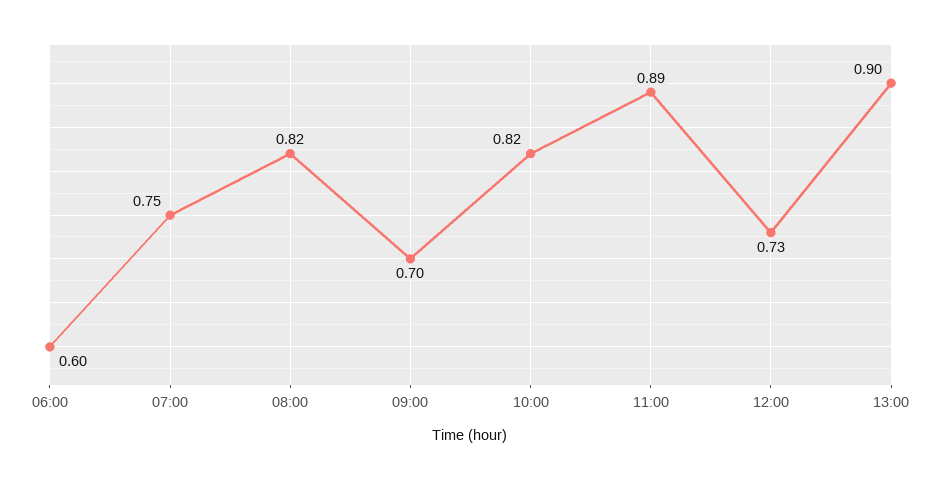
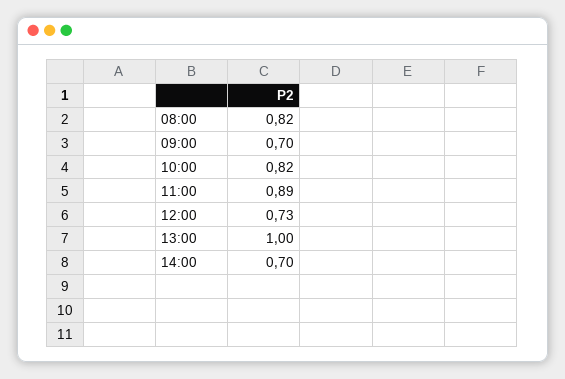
06:00: 0.6 -> none
07:00: 0.75 -> none
13:00: 0.9 -> 1
14:00: none -> 0.7

